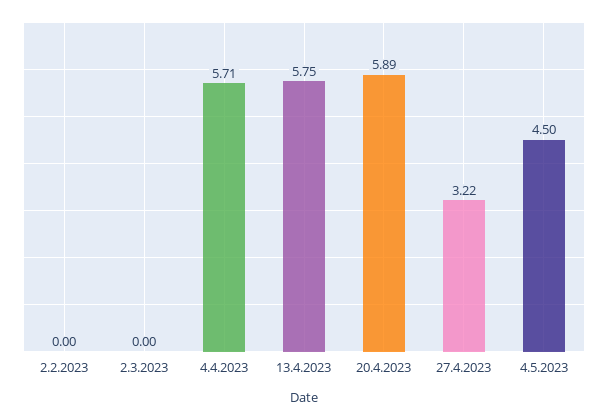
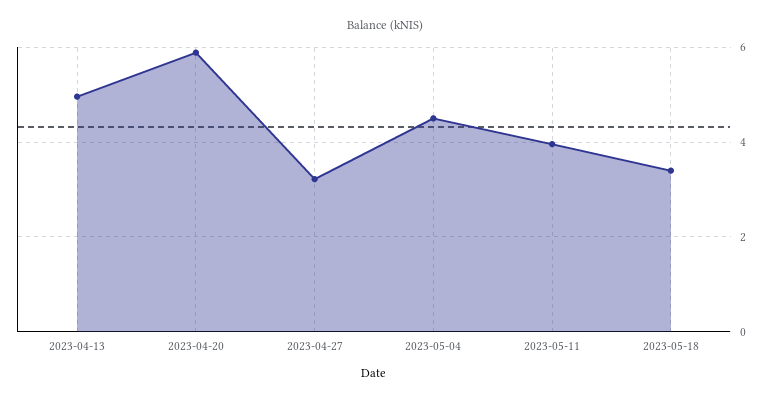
2.2.2023: 0 -> none
2.3.2023: 0 -> none
4.4.2023: 5.71 -> none
13.4.2023: 5.75 -> 5
2023-05-11: none -> 4
2023-05-18: none -> 3.4

